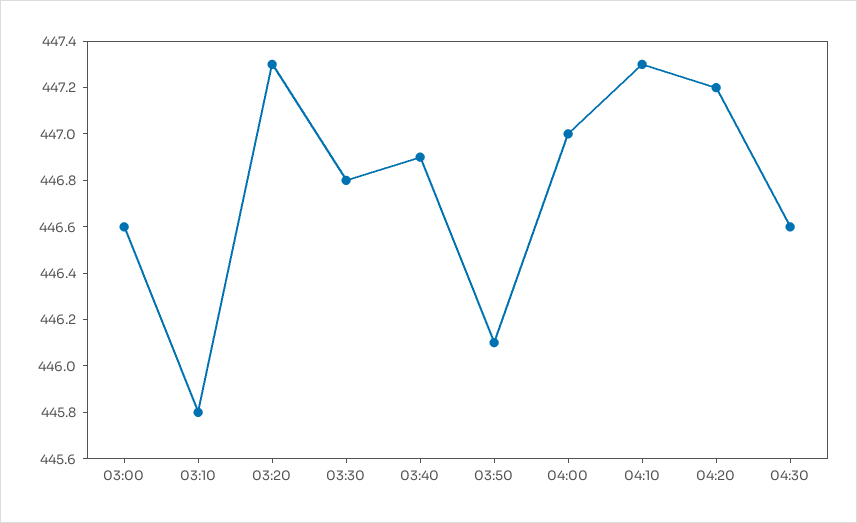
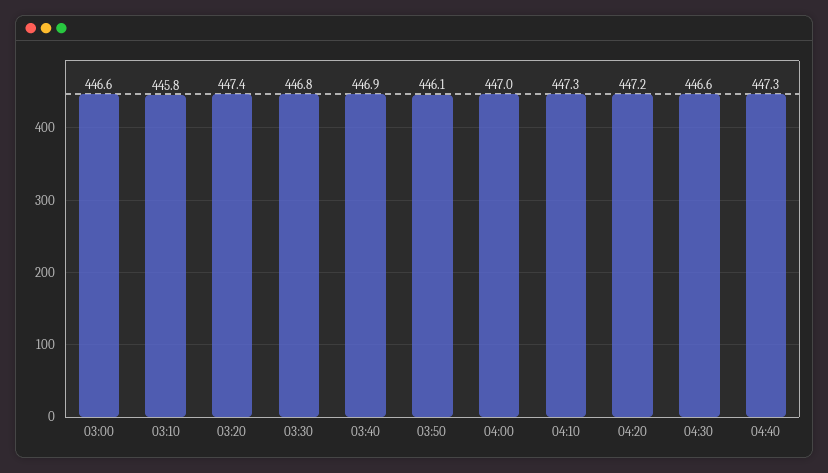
03:20: 447.3 -> 447.4
04:40: none -> 447.3

